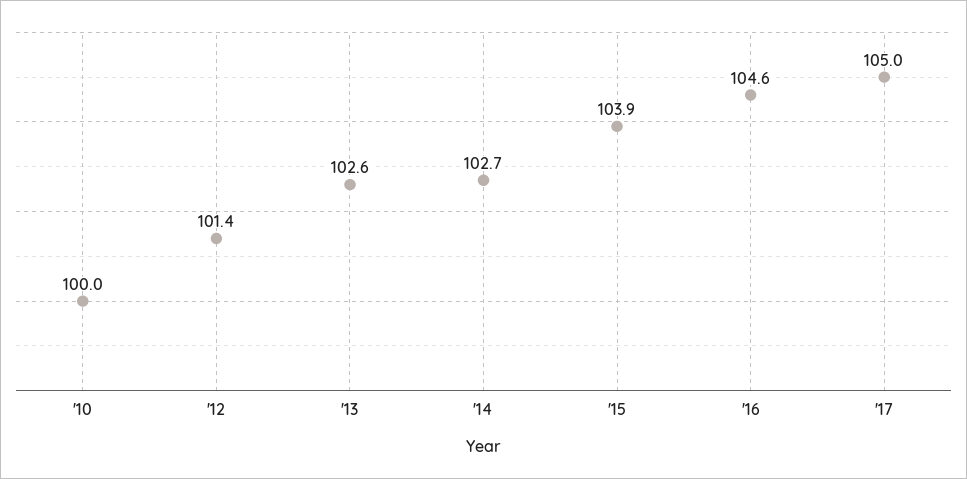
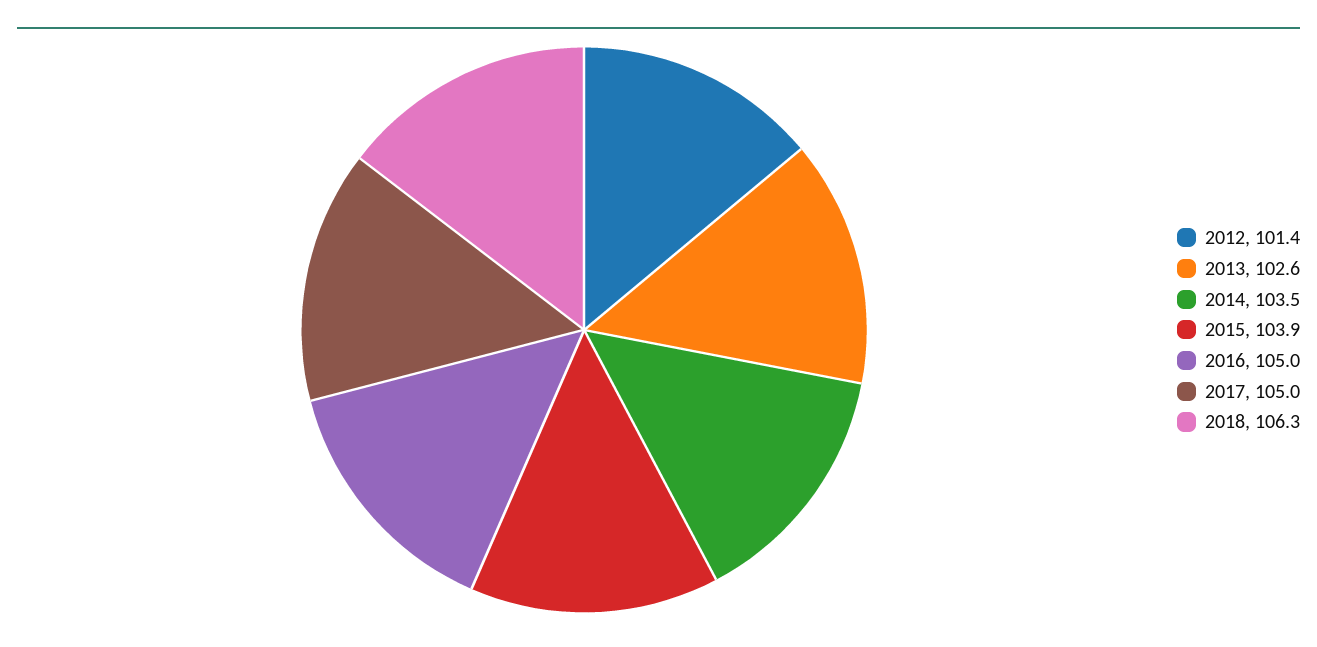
'10: 100 -> none
'14: 102.7 -> 103.5
'16: 104.6 -> 105
2018: none -> 106.3

